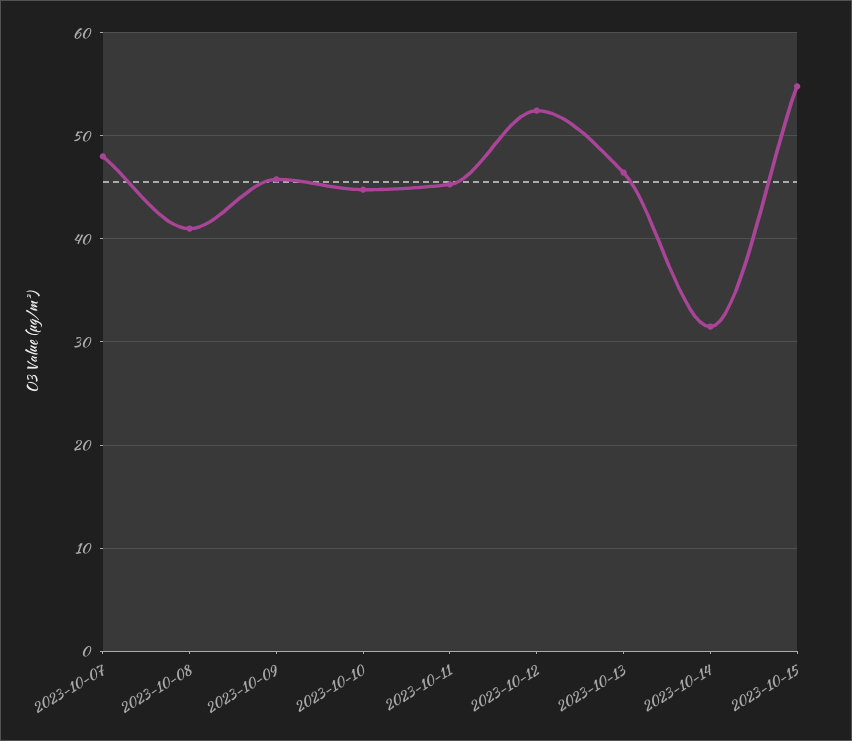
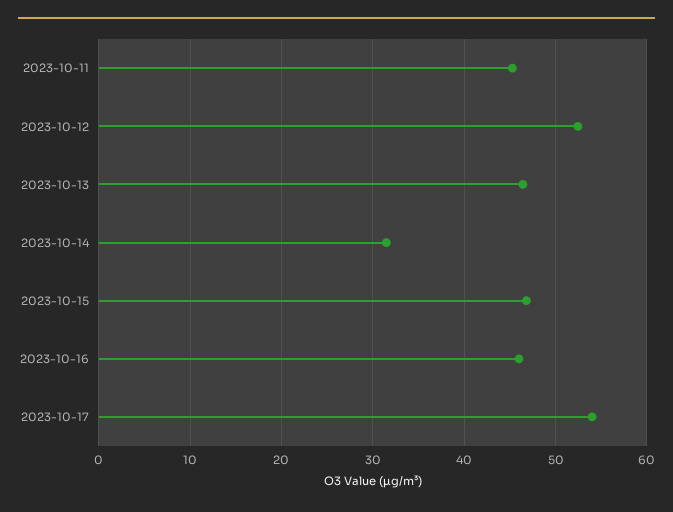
2023-10-07: 48 -> none
2023-10-08: 41 -> none
2023-10-09: 46 -> none
2023-10-10: 45 -> none
2023-10-15: 55 -> 47
2023-10-16: none -> 46
2023-10-17: none -> 54

